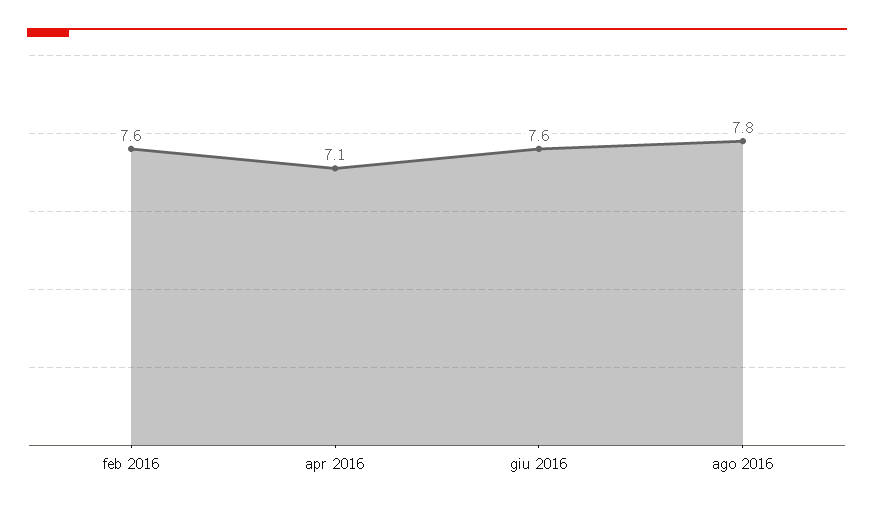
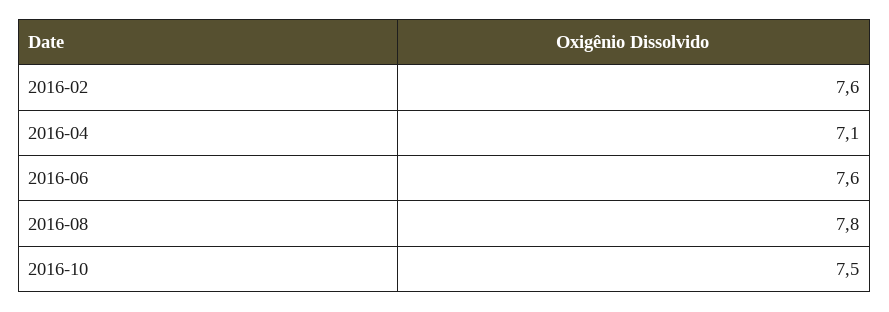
2016-10: none -> 7.5

